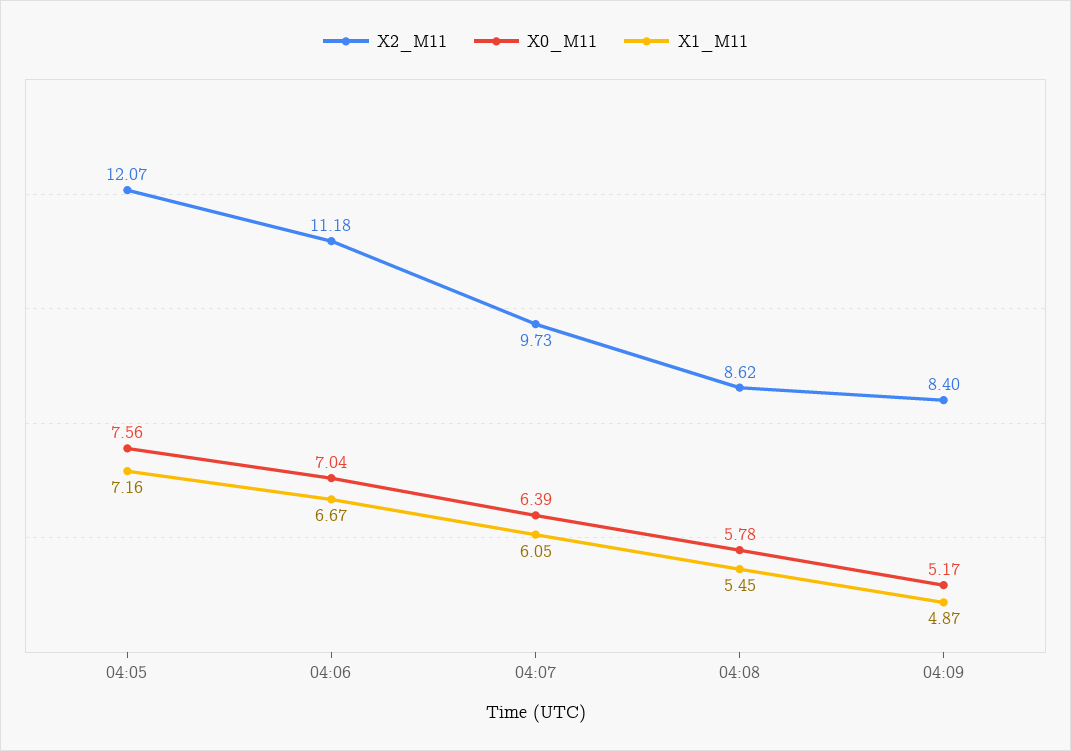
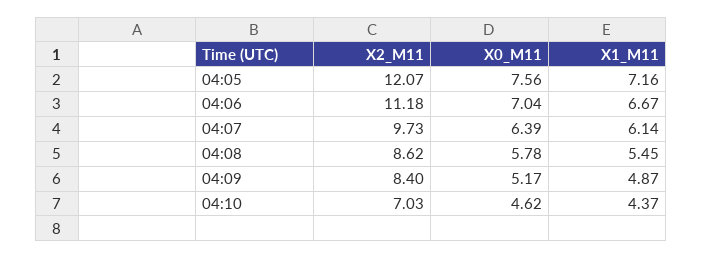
X1_M11, 04:07: 6.05 -> 6.14
X2_M11, 04:10: none -> 7.03
X0_M11, 04:10: none -> 4.62
X1_M11, 04:10: none -> 4.37

